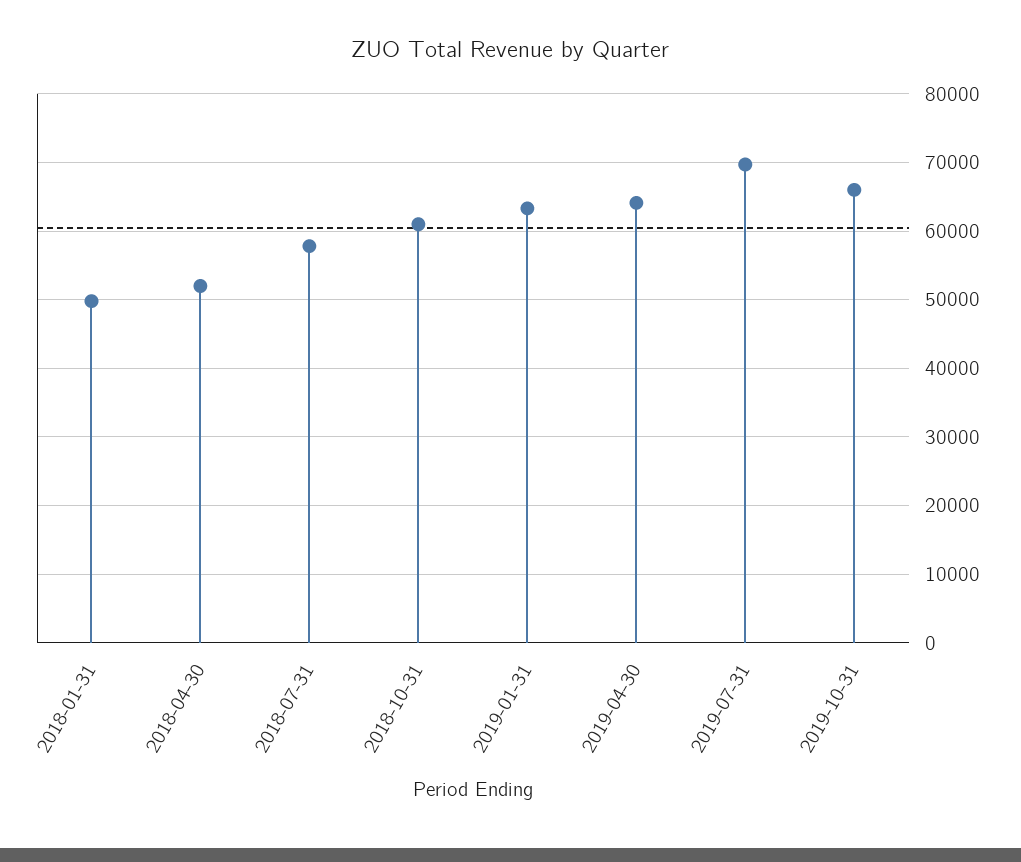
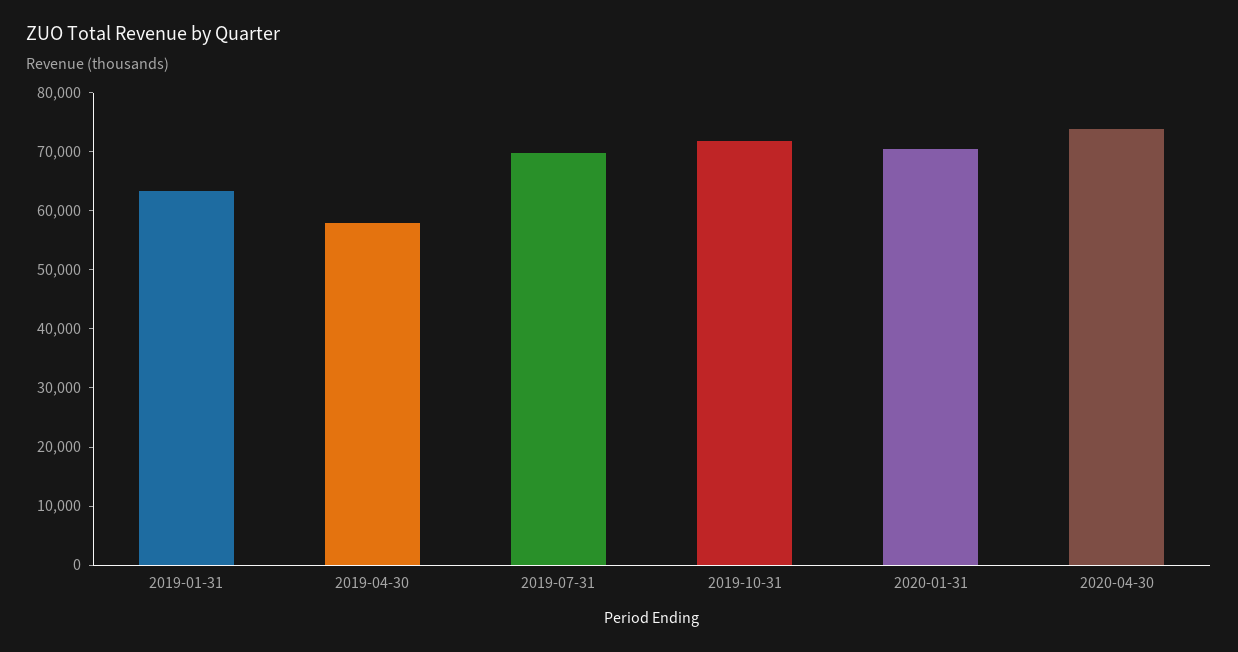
2018-01-31: 50000 -> none
2018-04-30: 52000 -> none
2018-07-31: 58000 -> none
2018-10-31: 61000 -> none
2019-04-30: 64000 -> 58000
2019-10-31: 66000 -> 72000
2020-01-31: none -> 70000
2020-04-30: none -> 74000

